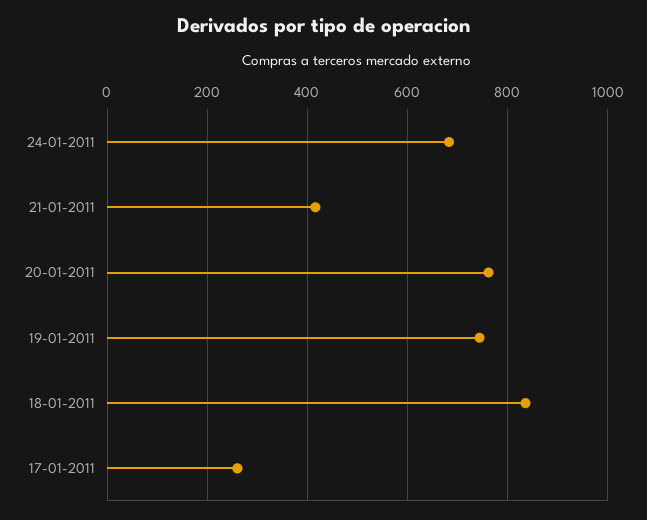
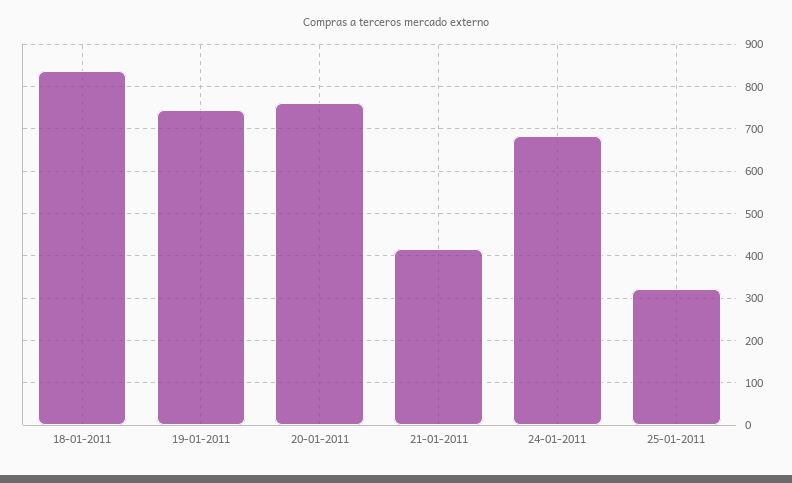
17-01-2011: 260 -> none
25-01-2011: none -> 320

